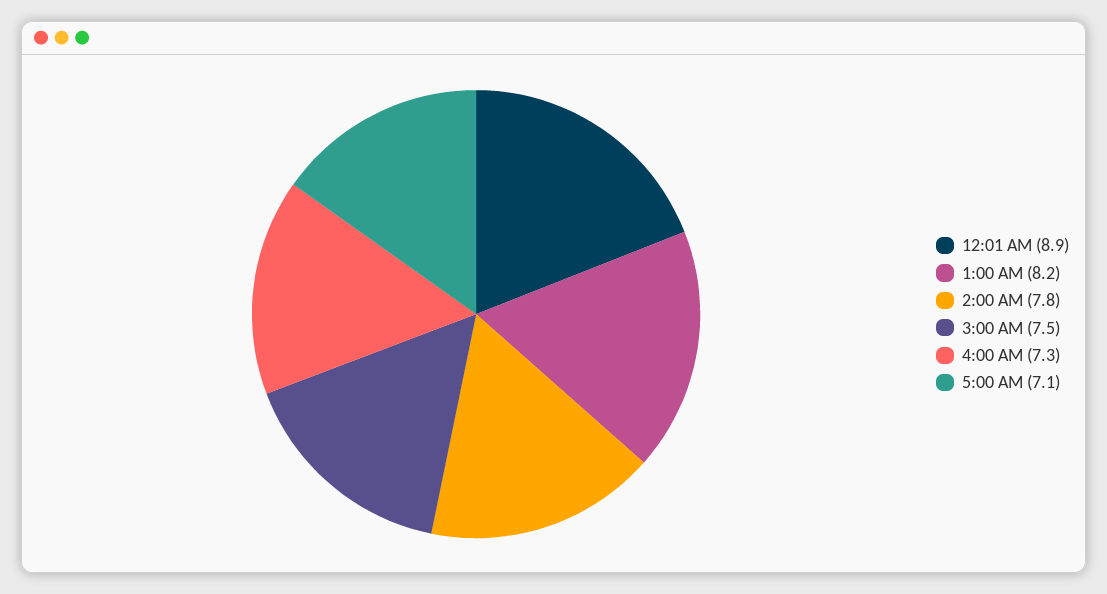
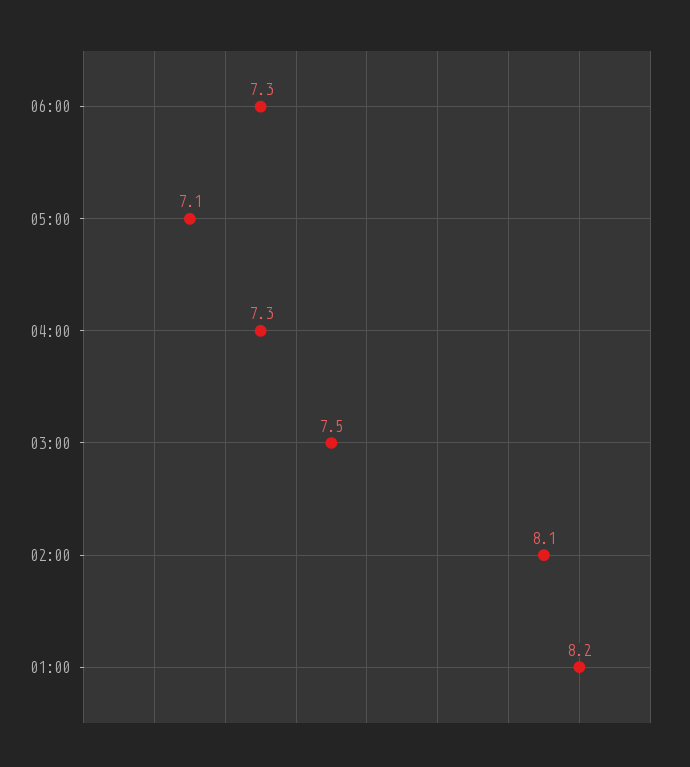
12:01 AM: 8.9 -> none
2:00 AM: 7.8 -> 8.1
06:00: none -> 7.3

